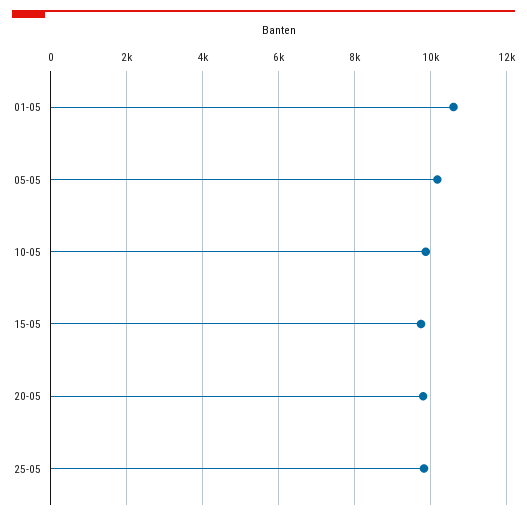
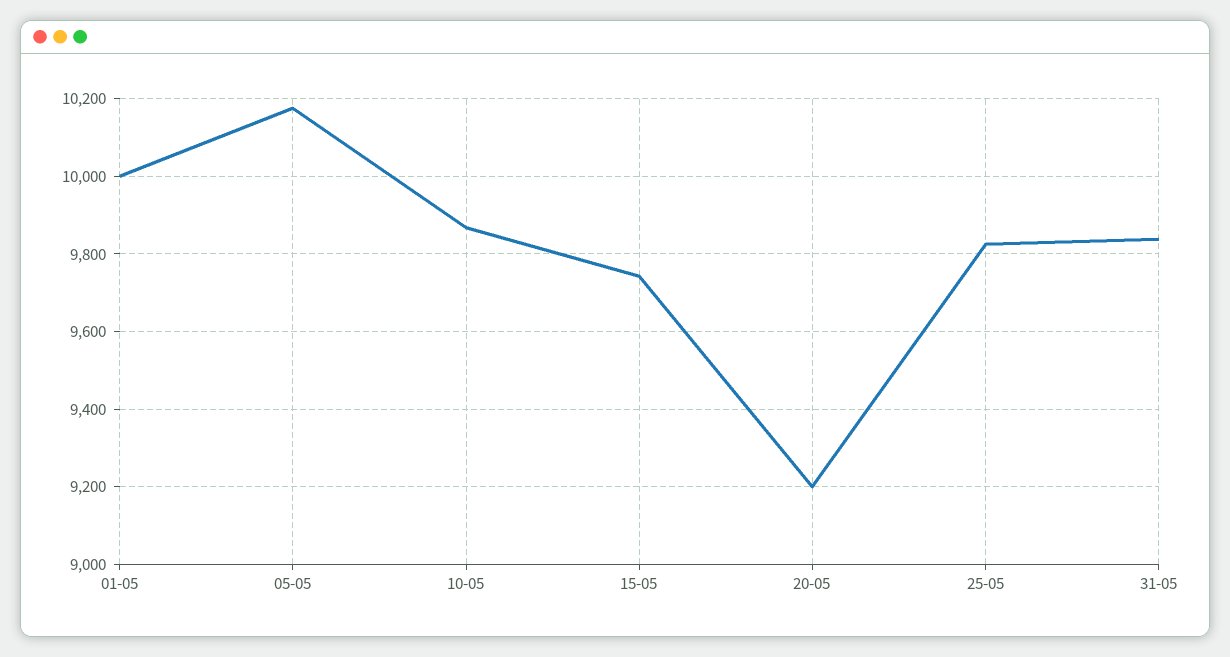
01-05: 10600 -> 10000
20-05: 9800 -> 9200
31-05: none -> 9840

